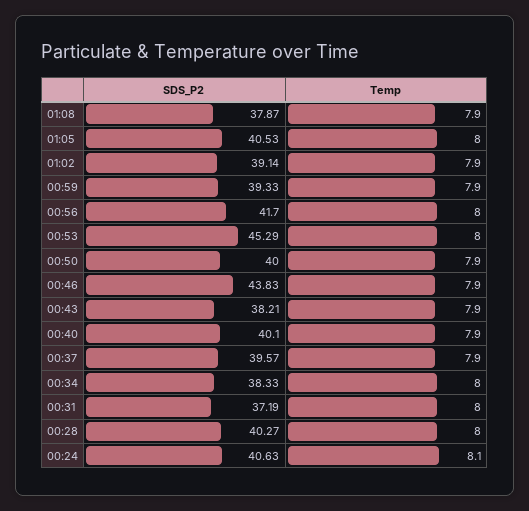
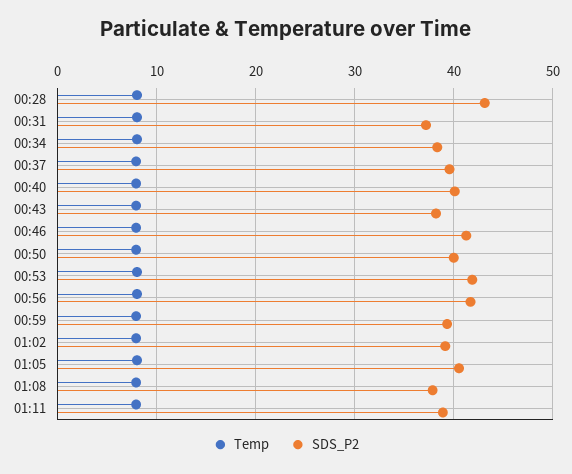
SDS_P2, 00:53: 45.29 -> 42
SDS_P2, 00:46: 43.83 -> 41
SDS_P2, 00:28: 40.27 -> 43
SDS_P2, 00:24: 40.63 -> none
Temp, 00:24: 8.1 -> none
Temp, 01:11: none -> 8
SDS_P2, 01:11: none -> 39

